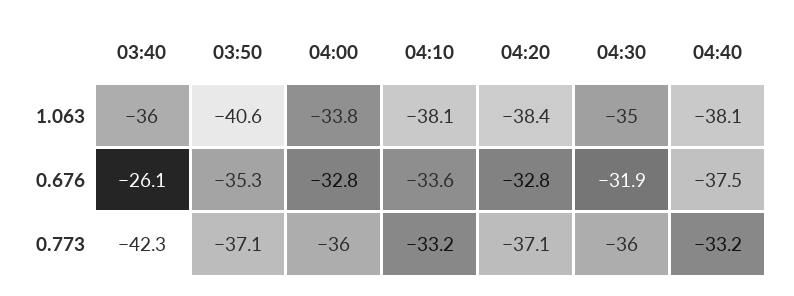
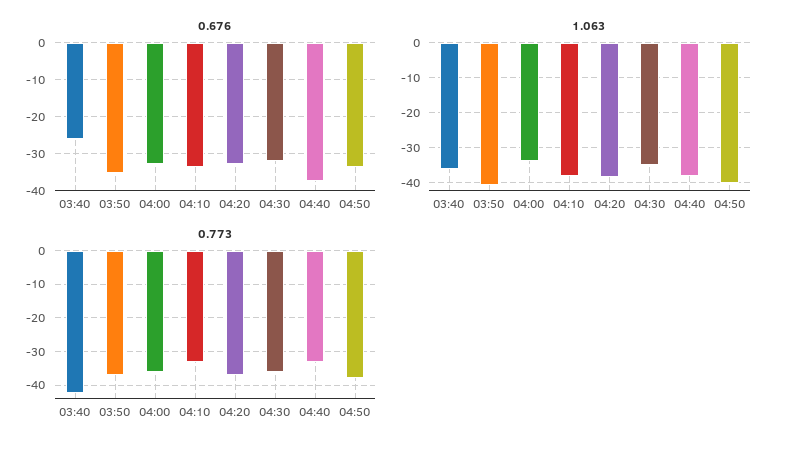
0.676, 04:50: none -> -34
1.063, 04:50: none -> -40
0.773, 04:50: none -> -38

